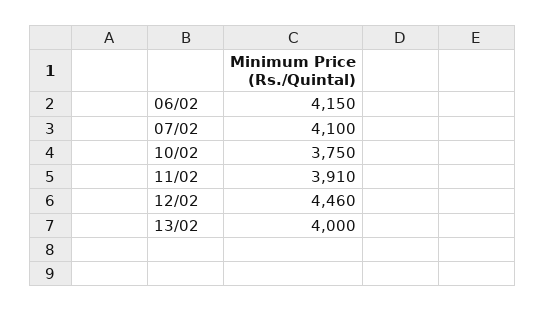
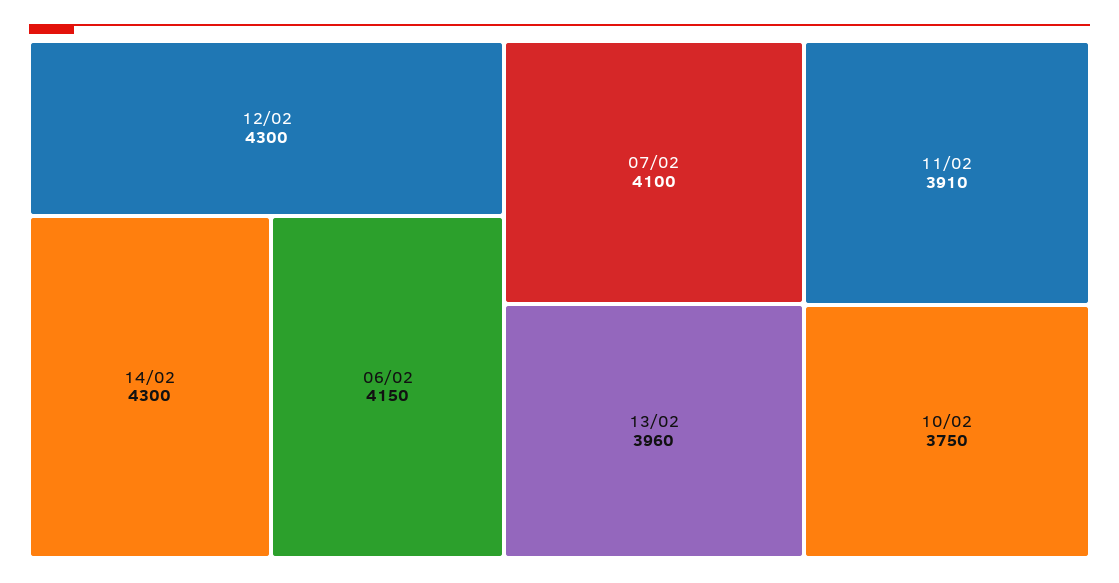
12/02: 4460 -> 4300
13/02: 4000 -> 3960
14/02: none -> 4300

